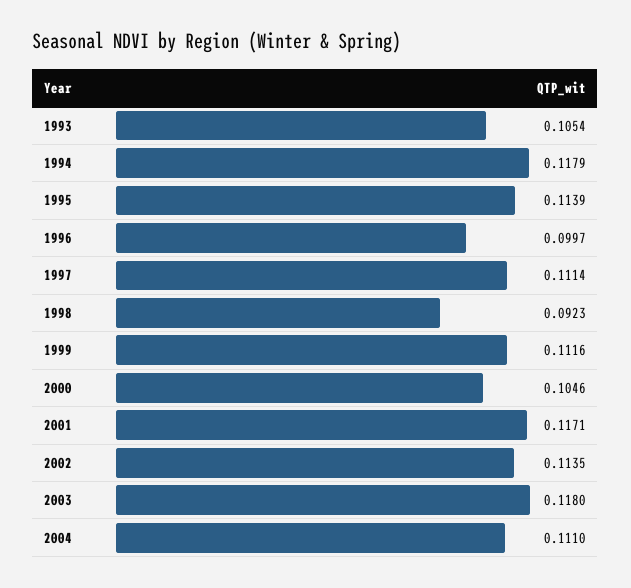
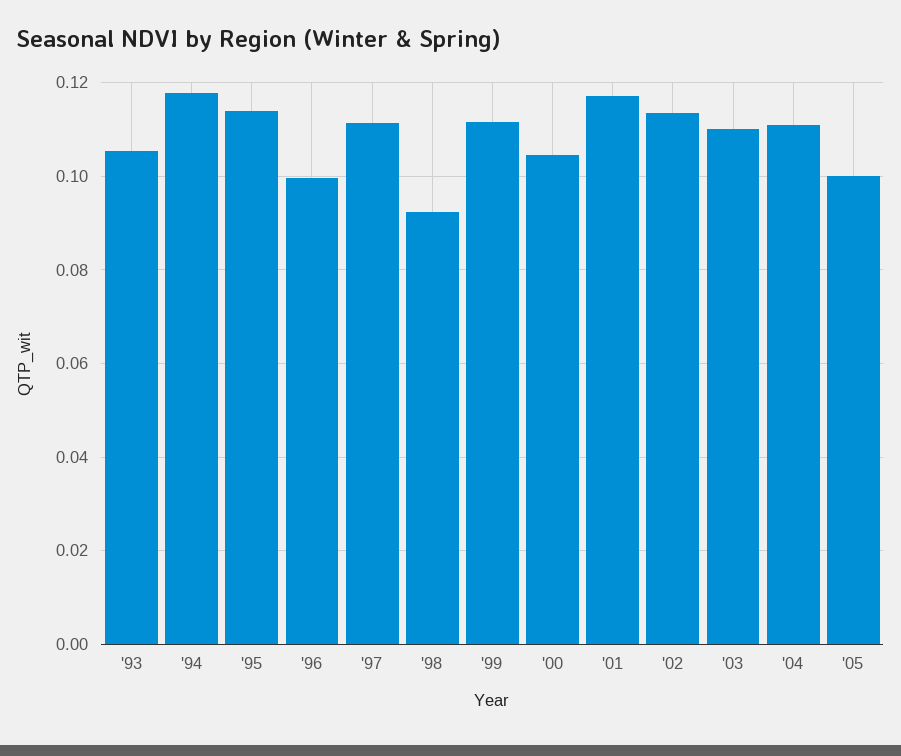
2003: 0.118 -> 0.11
'05: none -> 0.1

